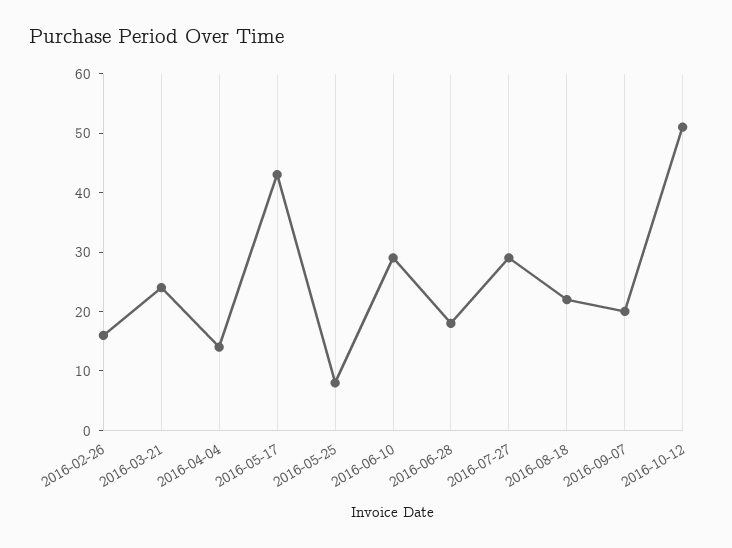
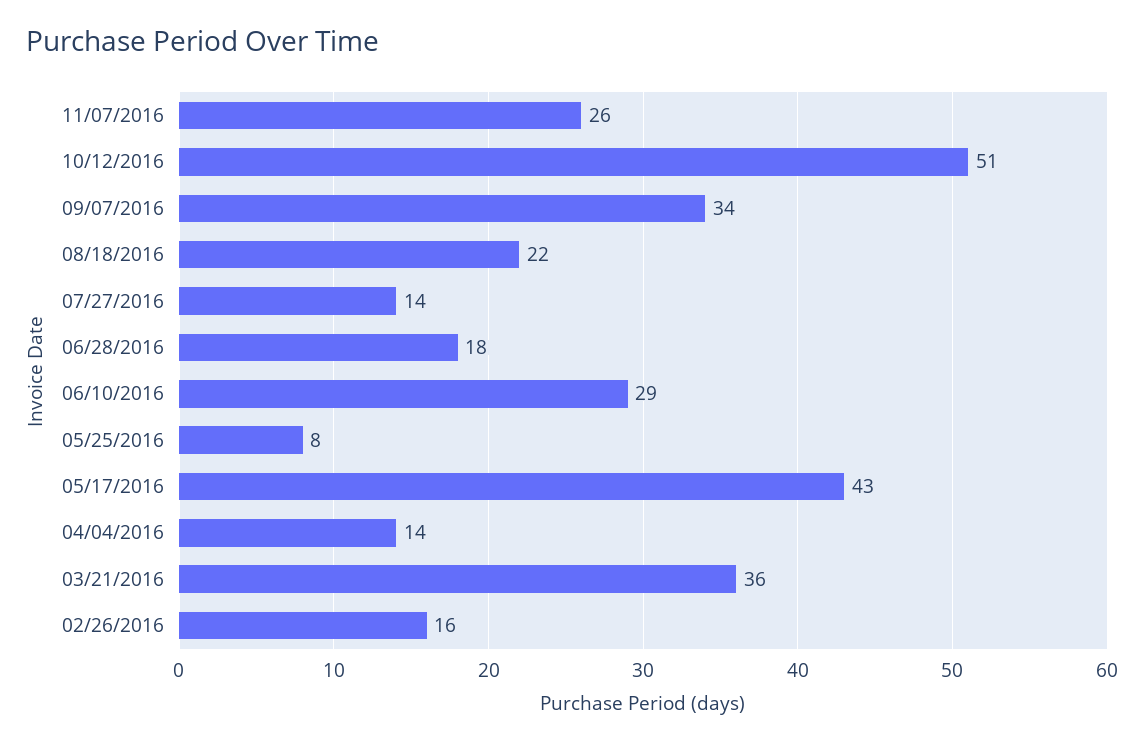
2016-03-21: 25 -> 36
2016-07-27: 30 -> 14
2016-09-07: 20 -> 34
11/07/2016: none -> 26

